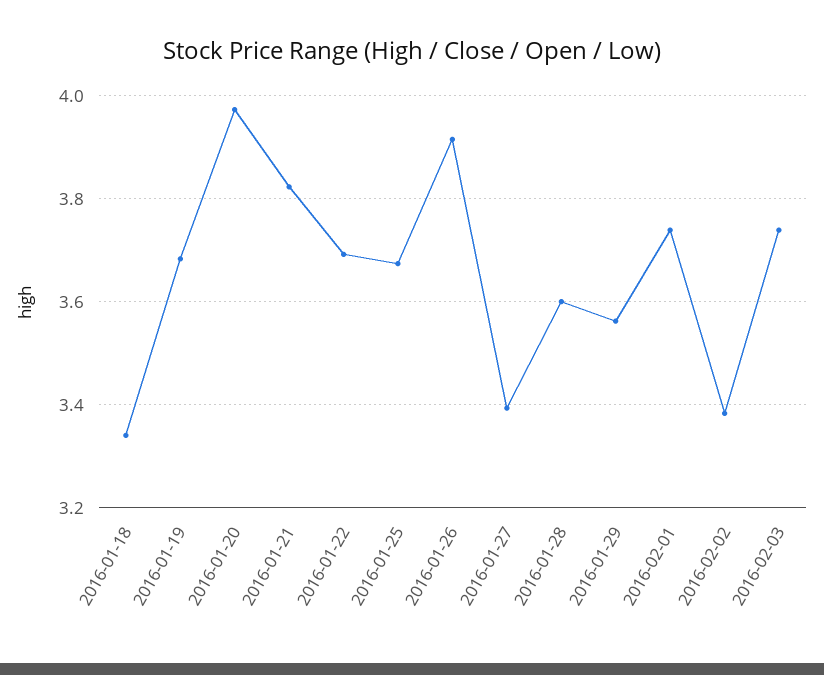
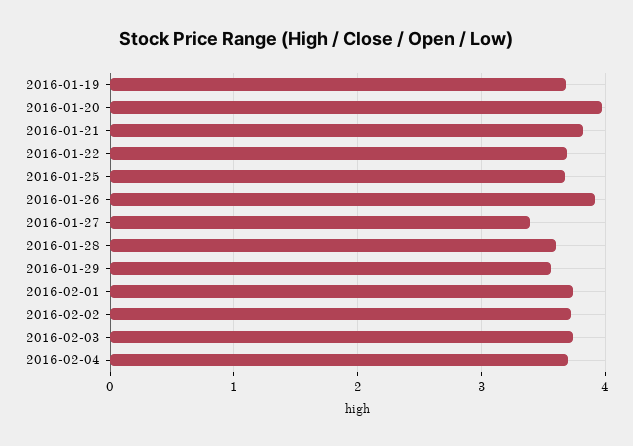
2016-01-18: 3.34 -> none
2016-02-02: 3.38 -> 3.7
2016-02-04: none -> 3.7

